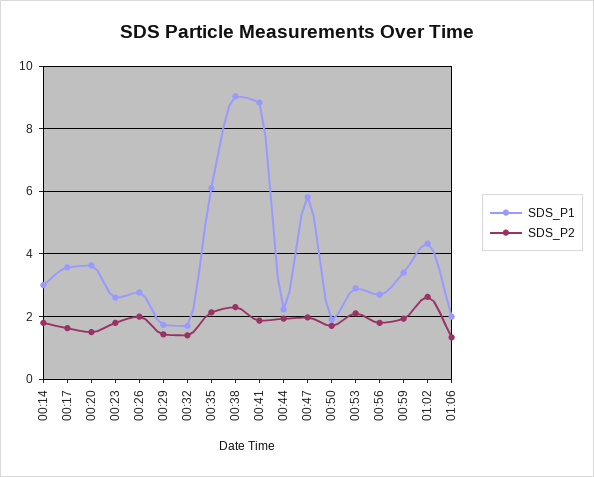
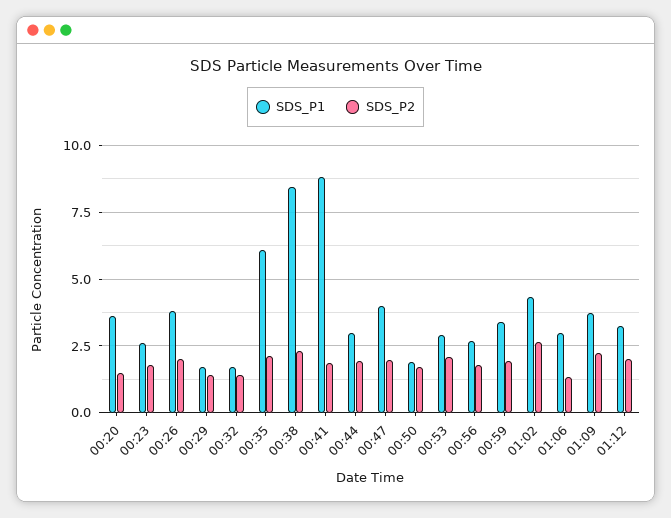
SDS_P1, 00:14: 3 -> none
SDS_P2, 00:14: 1.8 -> none
SDS_P1, 00:17: 3.6 -> none
SDS_P2, 00:17: 1.6 -> none
SDS_P1, 00:26: 2.8 -> 3.75
SDS_P1, 00:38: 9 -> 8.5
SDS_P1, 00:44: 2.2 -> 3
SDS_P1, 00:47: 5.8 -> 4
SDS_P1, 01:06: 2 -> 3
SDS_P1, 01:09: none -> 3.75
SDS_P2, 01:09: none -> 2.25
SDS_P1, 01:12: none -> 3.25
SDS_P2, 01:12: none -> 2

